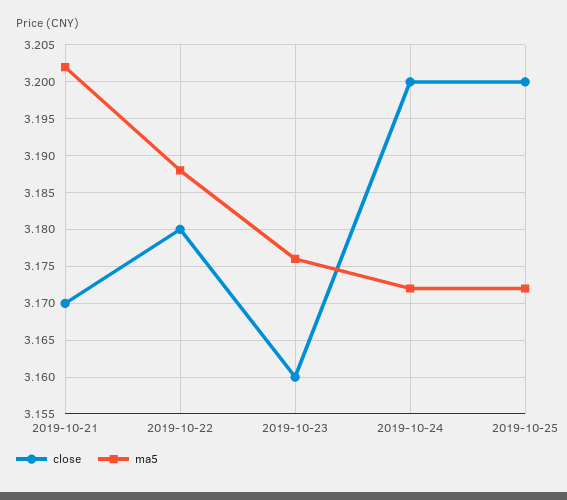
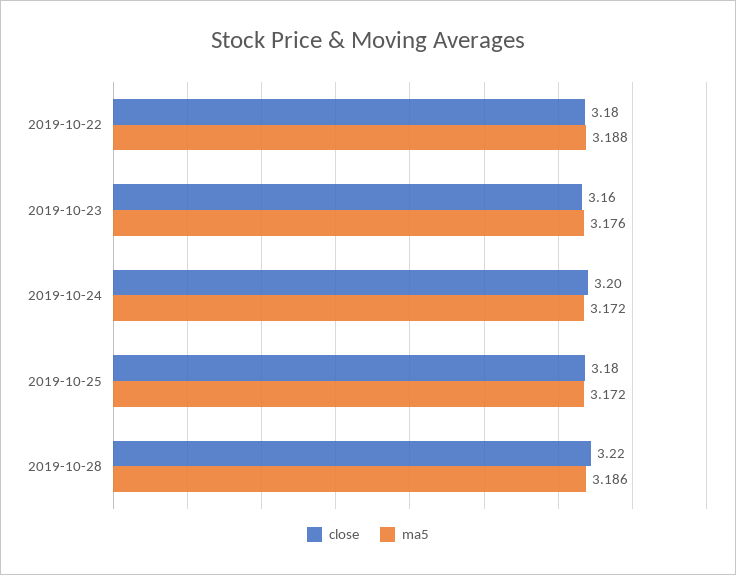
close, 2019-10-21: 3.17 -> none
ma5, 2019-10-21: 3.202 -> none
close, 2019-10-25: 3.2 -> 3.18
close, 2019-10-28: none -> 3.22
ma5, 2019-10-28: none -> 3.186

